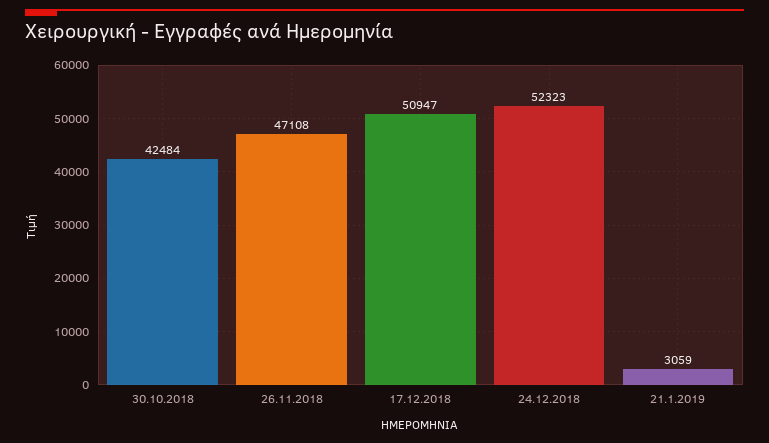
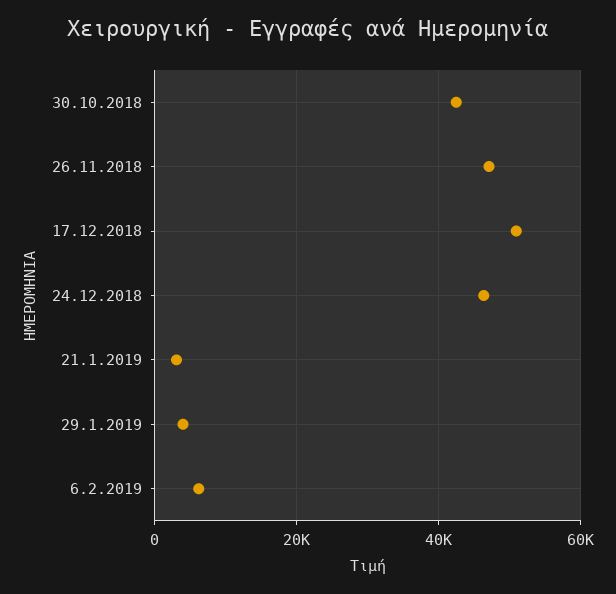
24.12.2018: 52323 -> 46000
29.1.2019: none -> 4000
6.2.2019: none -> 6000

